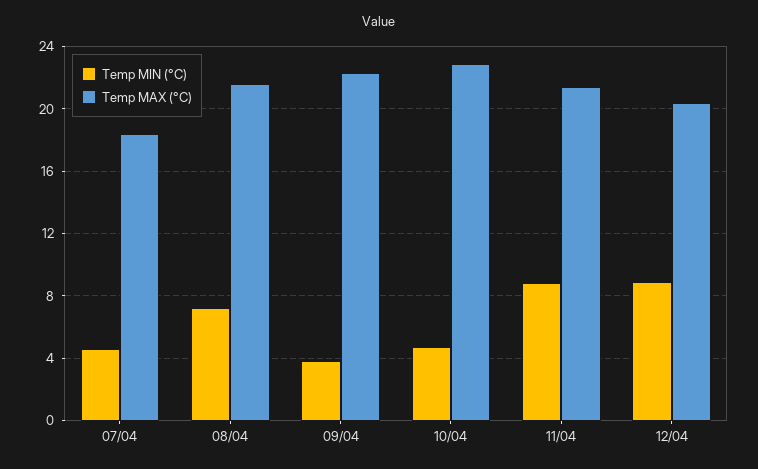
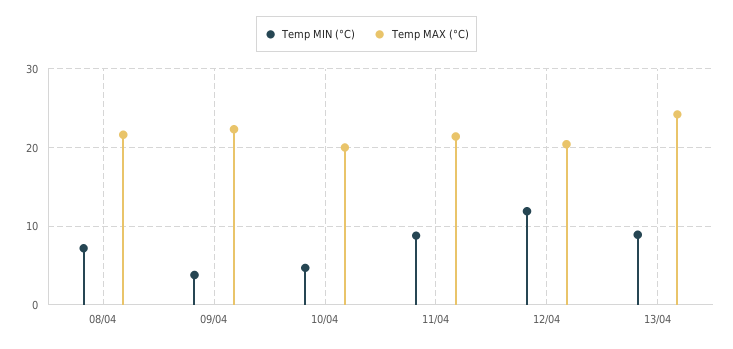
Temp MIN (°C), 07/04: 4.5 -> none
Temp MAX (°C), 07/04: 18.5 -> none
Temp MAX (°C), 10/04: 23 -> 20
Temp MIN (°C), 12/04: 9 -> 12
Temp MIN (°C), 13/04: none -> 9
Temp MAX (°C), 13/04: none -> 24

